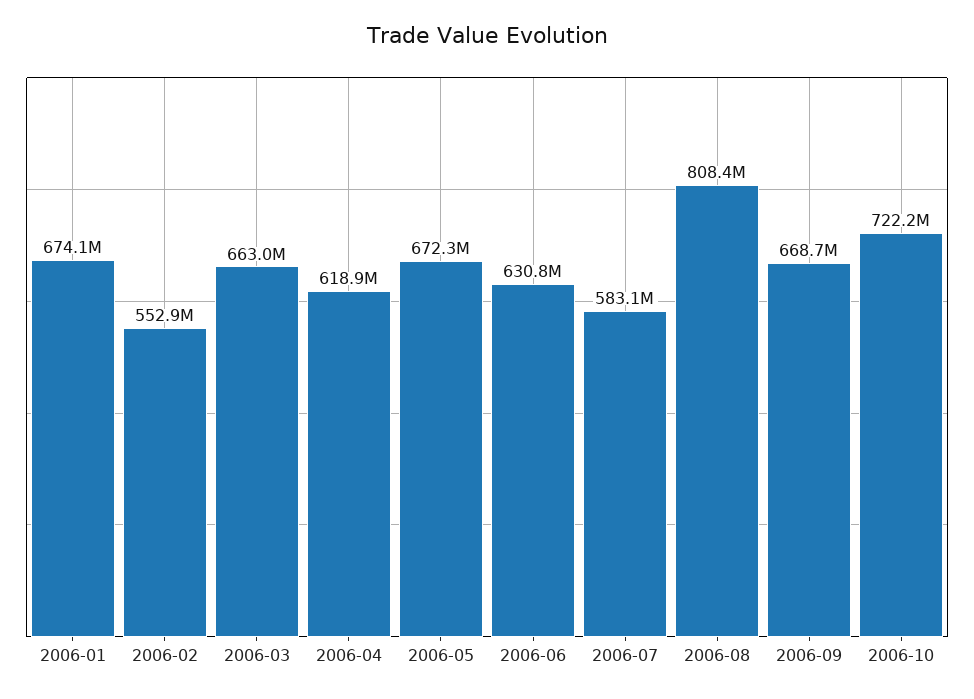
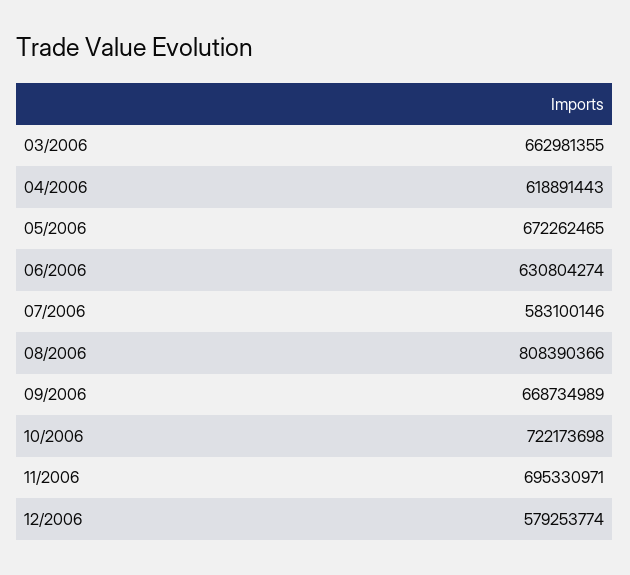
2006-01: 674100000 -> none
2006-02: 552900000 -> none
11/2006: none -> 695330971
12/2006: none -> 579253774

